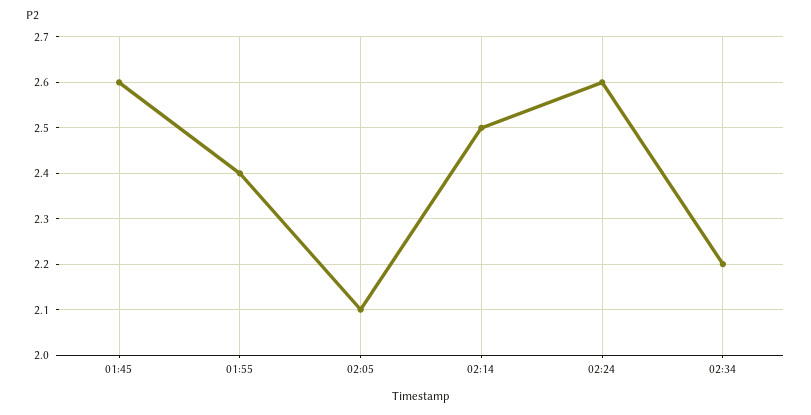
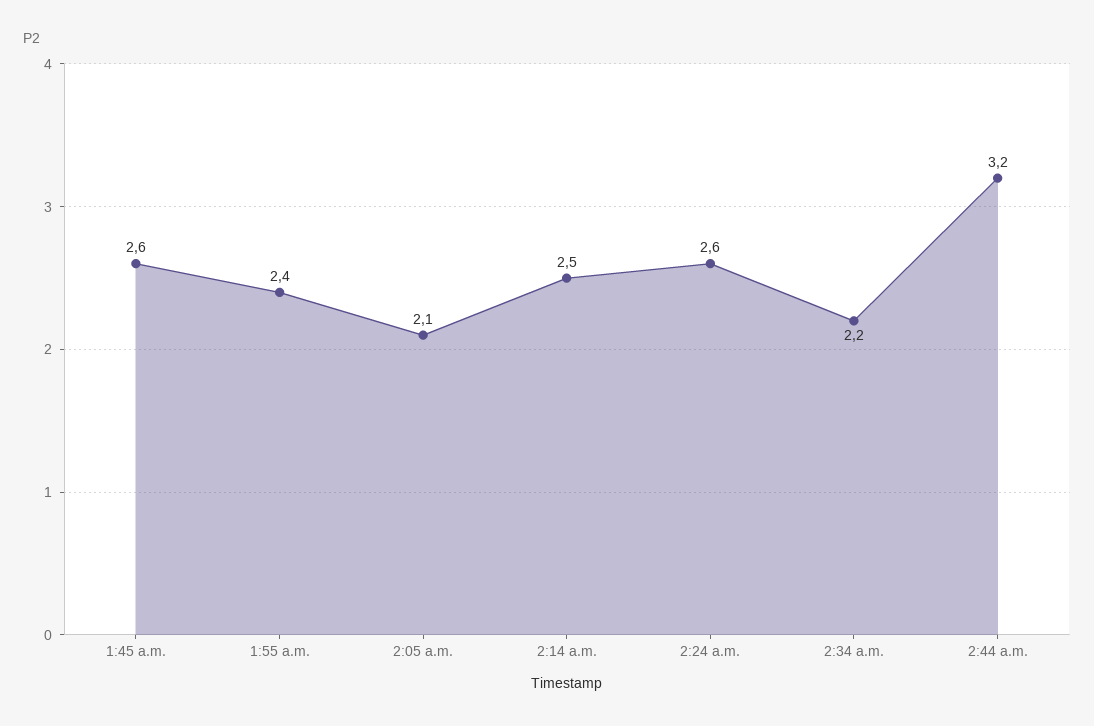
2:44 a.m.: none -> 3.2

